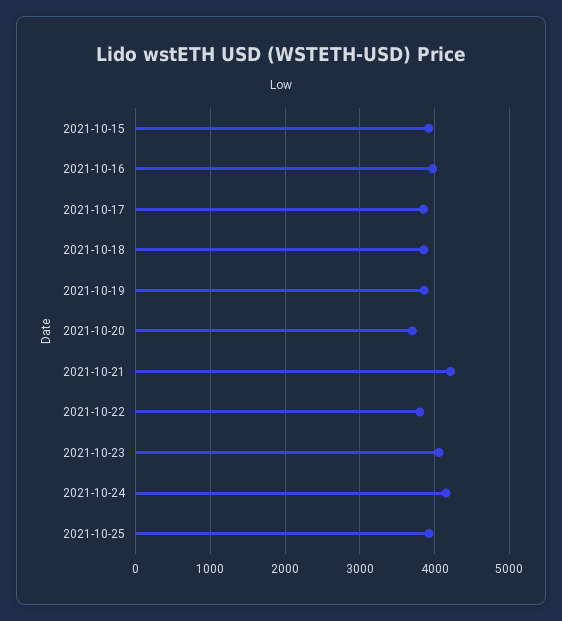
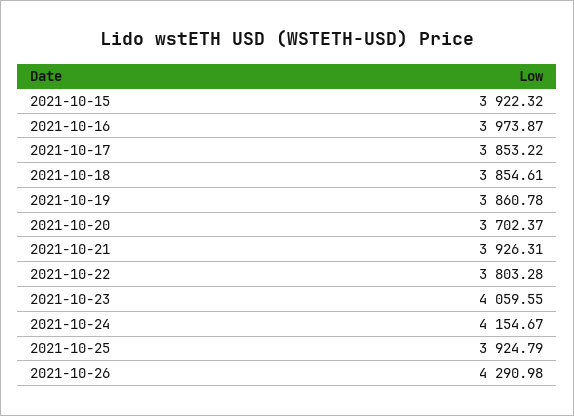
2021-10-21: 4200 -> 3926.31
2021-10-26: none -> 4290.98

